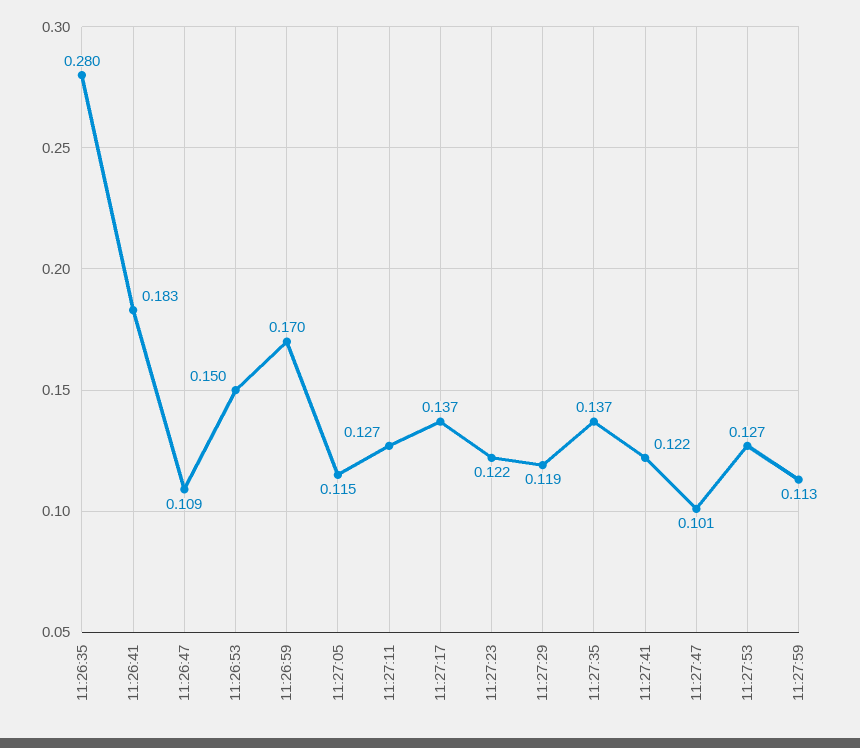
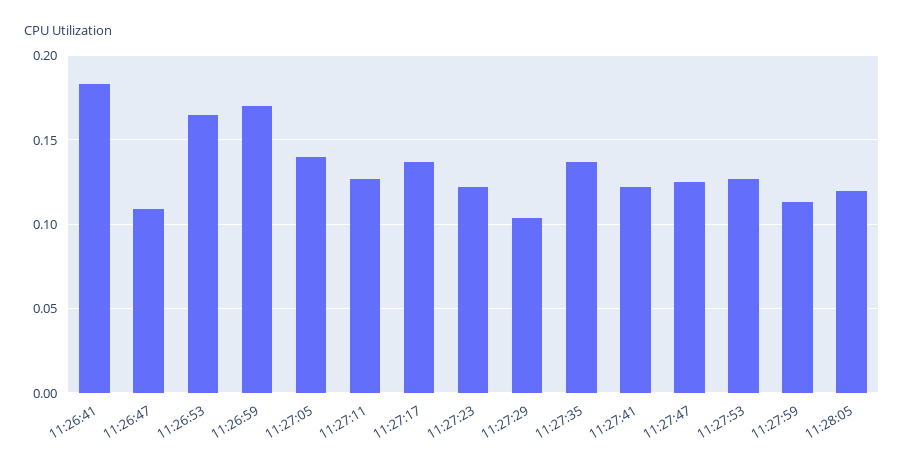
11:26:35: 0.28 -> none
11:26:53: 0.15 -> 0.165
11:27:05: 0.115 -> 0.14
11:27:29: 0.119 -> 0.105
11:27:47: 0.101 -> 0.125
11:28:05: none -> 0.12

